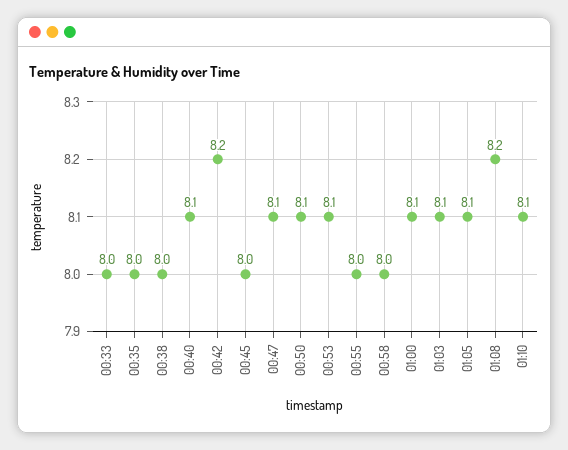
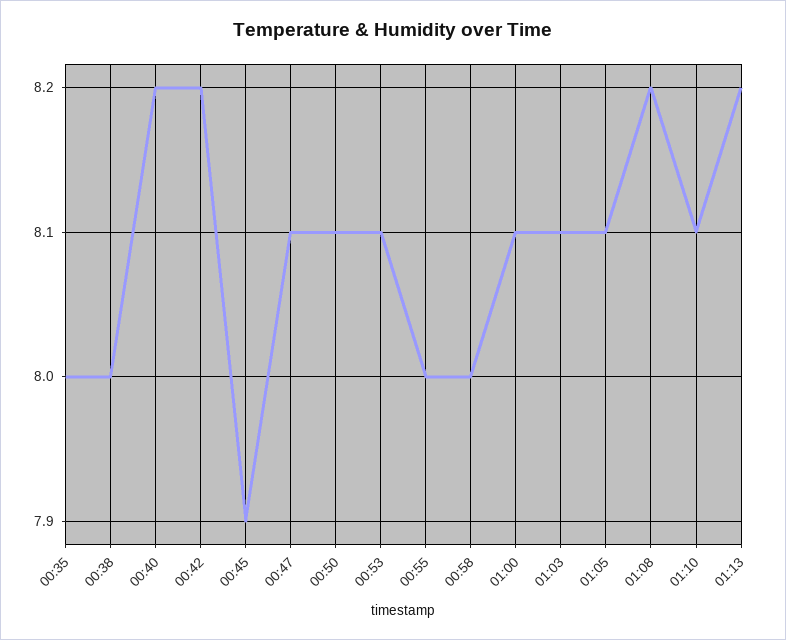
00:33: 8 -> none
00:40: 8.1 -> 8.2
00:45: 8 -> 7.9
01:13: none -> 8.2

